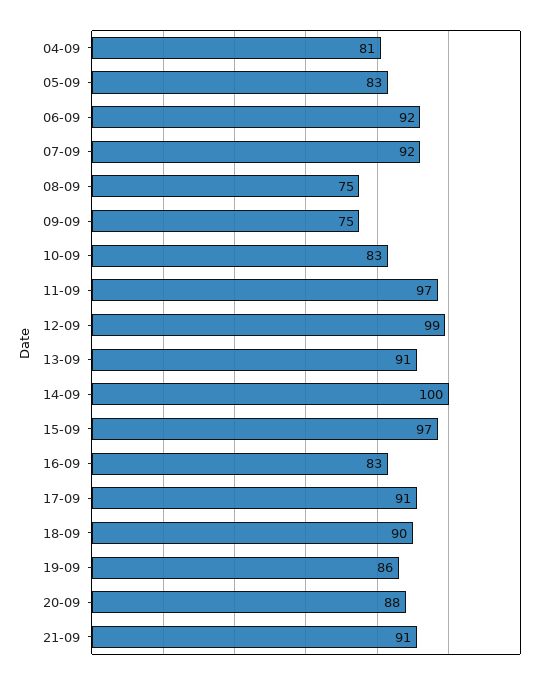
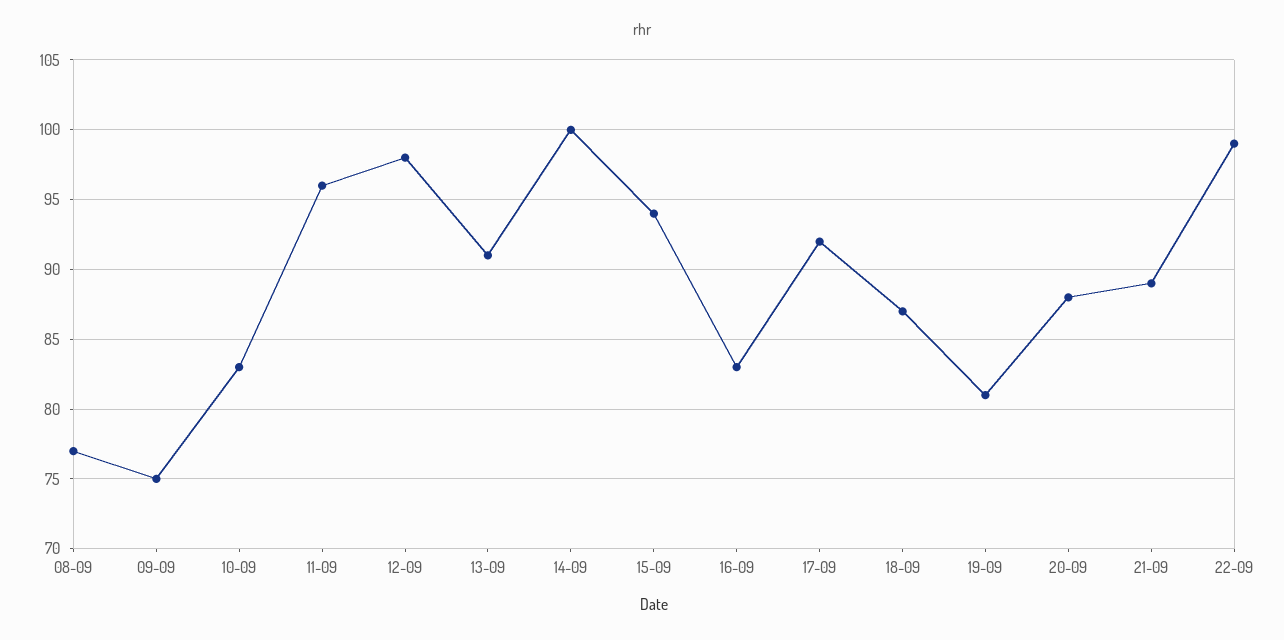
04-09: 81 -> none
05-09: 83 -> none
06-09: 92 -> none
07-09: 92 -> none
08-09: 75 -> 77
11-09: 97 -> 96
12-09: 99 -> 98
15-09: 97 -> 94
17-09: 91 -> 92
18-09: 90 -> 87
19-09: 86 -> 81
21-09: 91 -> 89
22-09: none -> 99

